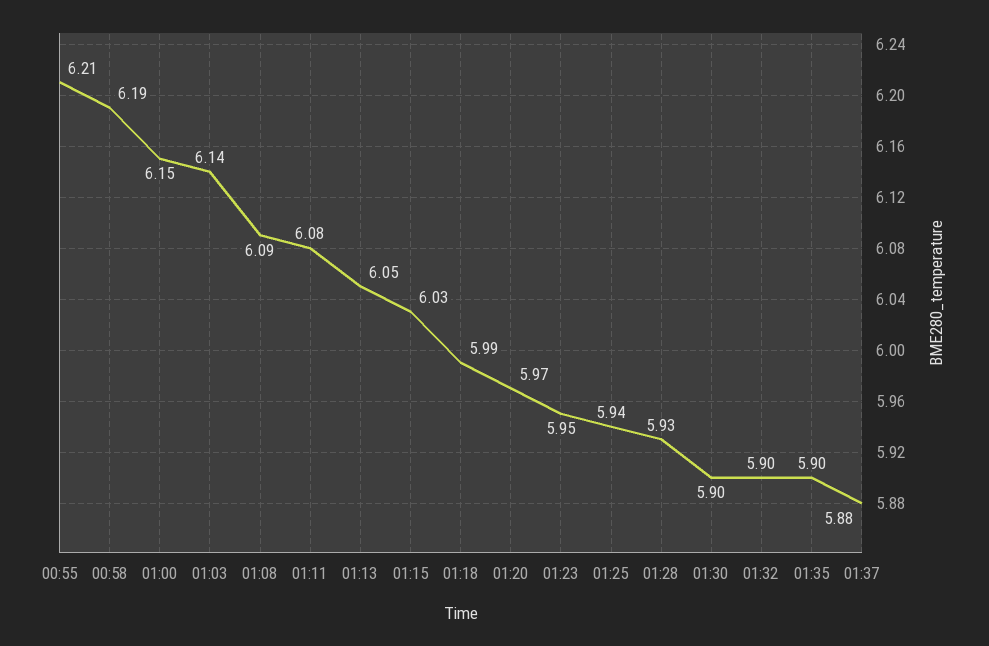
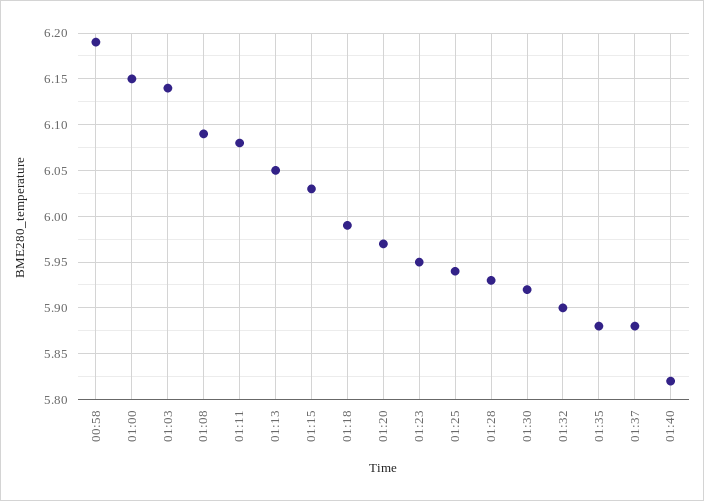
00:55: 6.21 -> none
01:30: 5.9 -> 5.92
01:35: 5.9 -> 5.88
01:40: none -> 5.82

